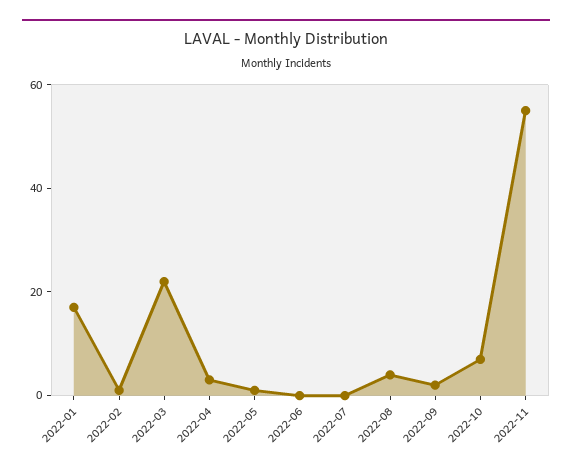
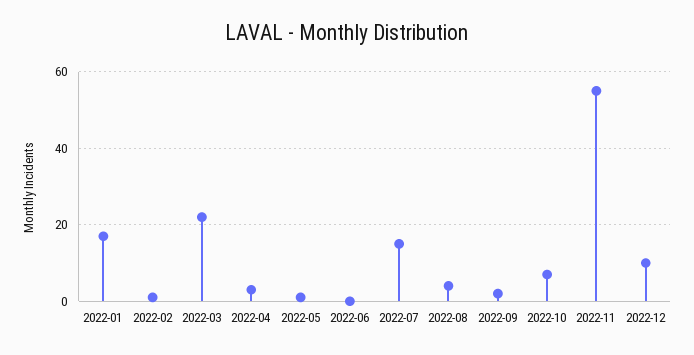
2022-07: 0 -> 15
2022-12: none -> 10

